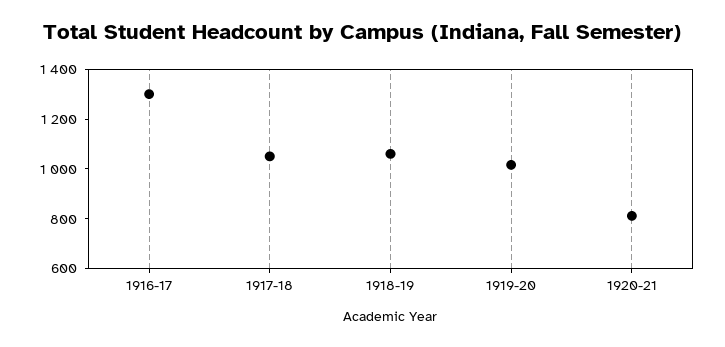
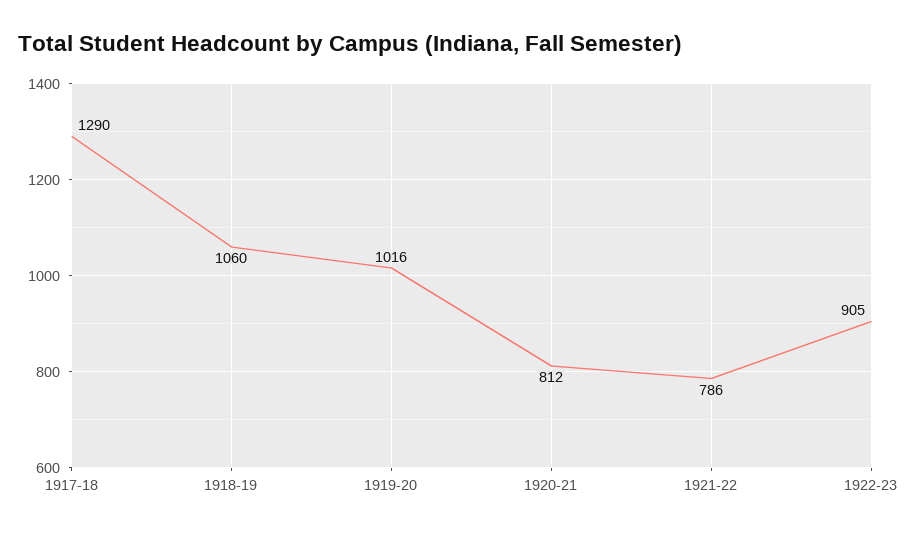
1916-17: 1300 -> none
1917-18: 1050 -> 1290
1921-22: none -> 786
1922-23: none -> 905

